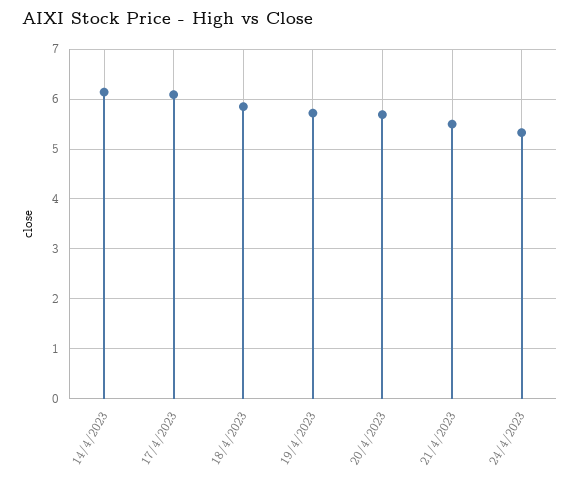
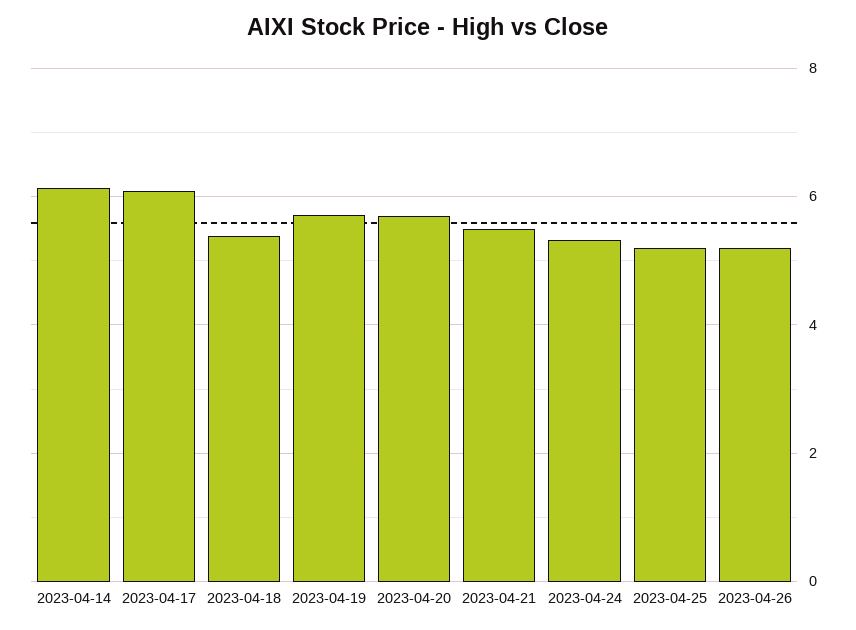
18/4/2023: 5.8 -> 5.4
2023-04-25: none -> 5.2
2023-04-26: none -> 5.2

